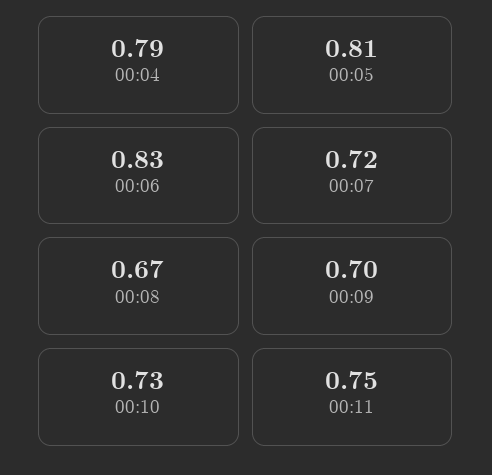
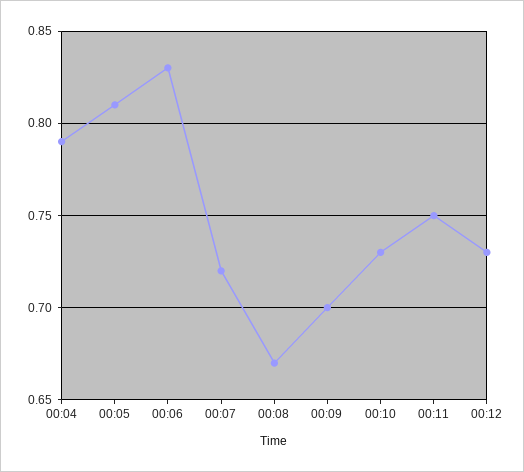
00:12: none -> 0.73

